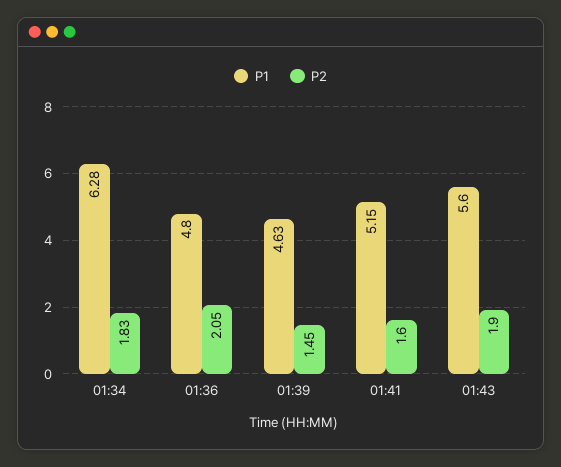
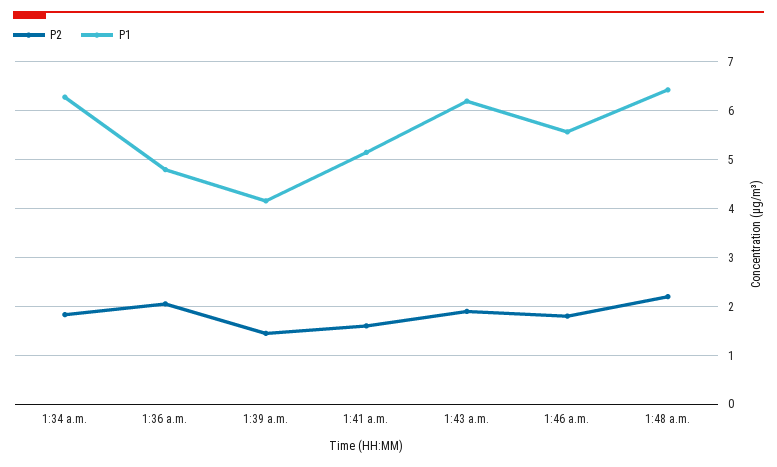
P1, 01:39: 4.63 -> 4.2
P1, 01:43: 5.6 -> 6.2
P2, 1:46 a.m.: none -> 1.8
P1, 1:46 a.m.: none -> 5.6
P2, 1:48 a.m.: none -> 2.2
P1, 1:48 a.m.: none -> 6.4

